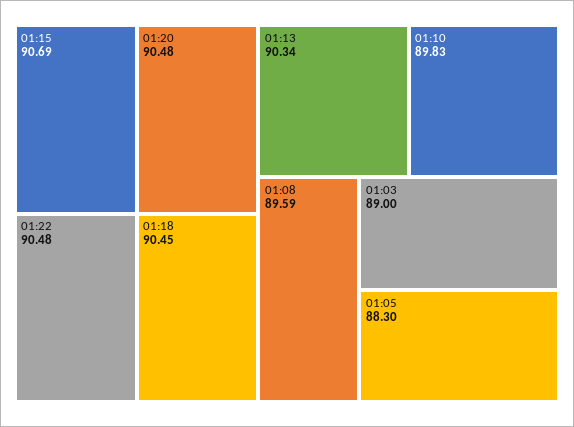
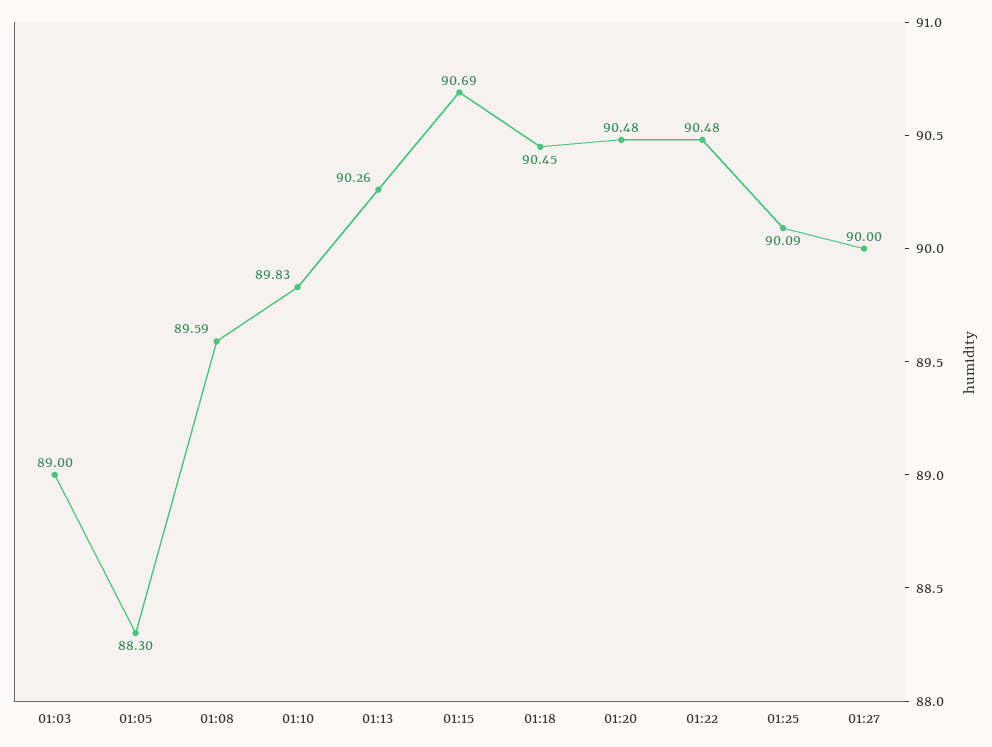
01:13: 90.34 -> 90.26
01:25: none -> 90.09
01:27: none -> 90

